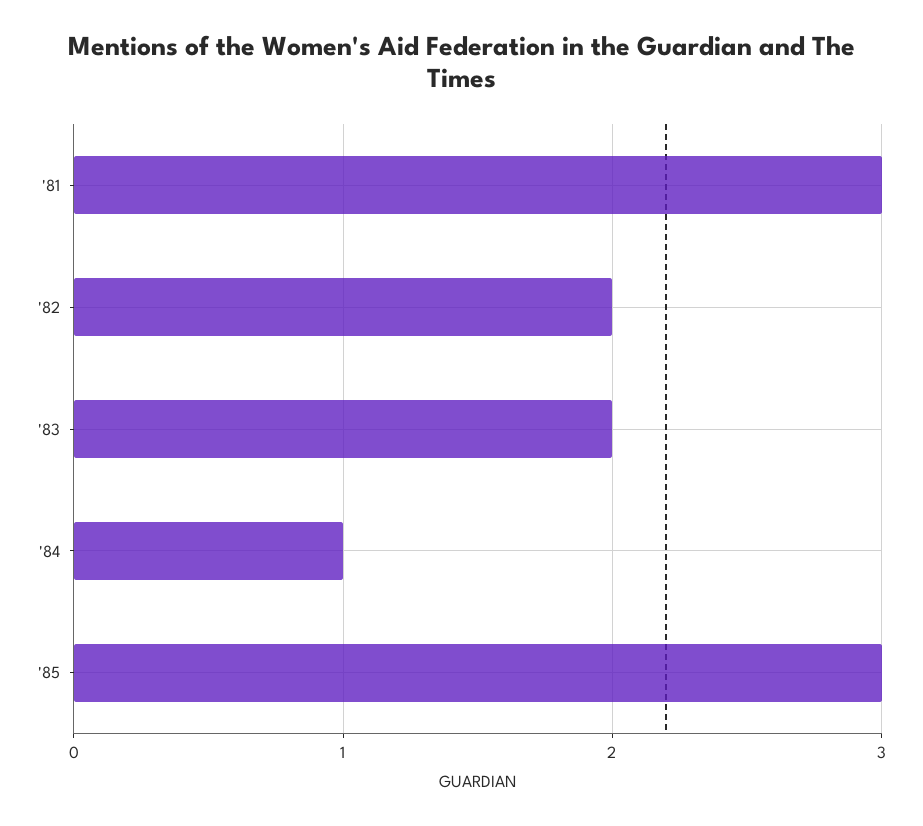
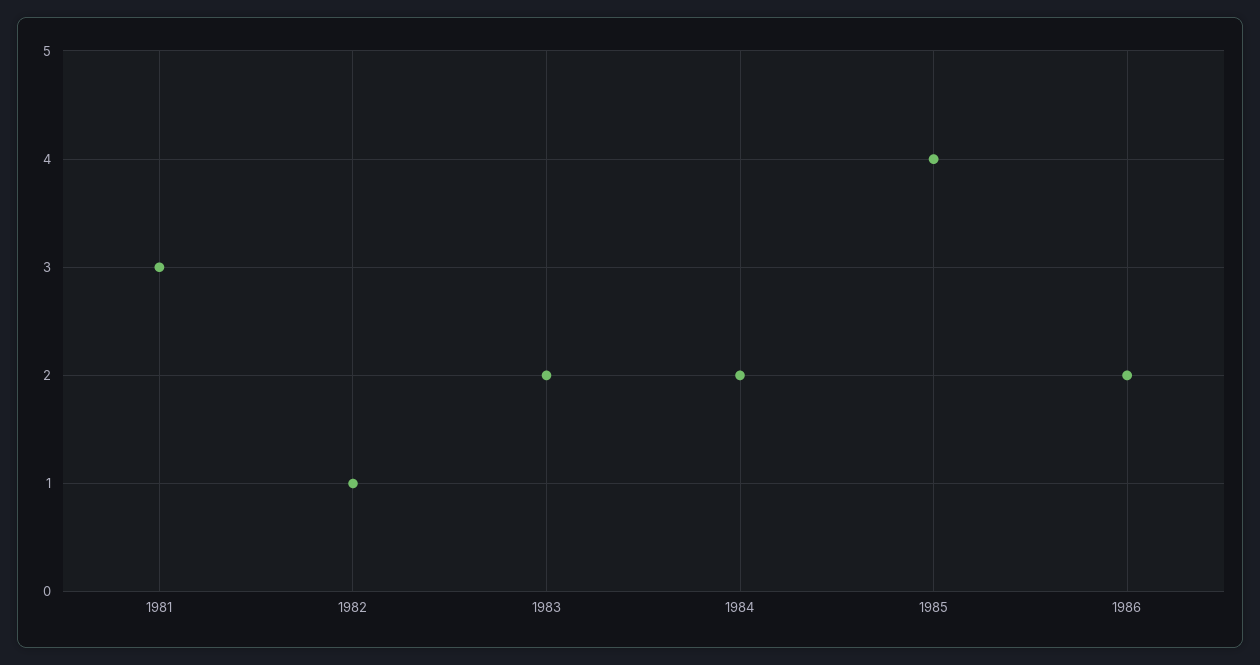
'82: 2 -> 1
'84: 1 -> 2
'85: 3 -> 4
1986: none -> 2

